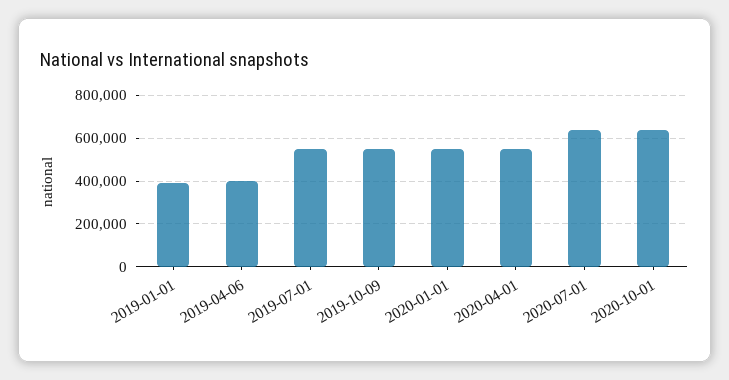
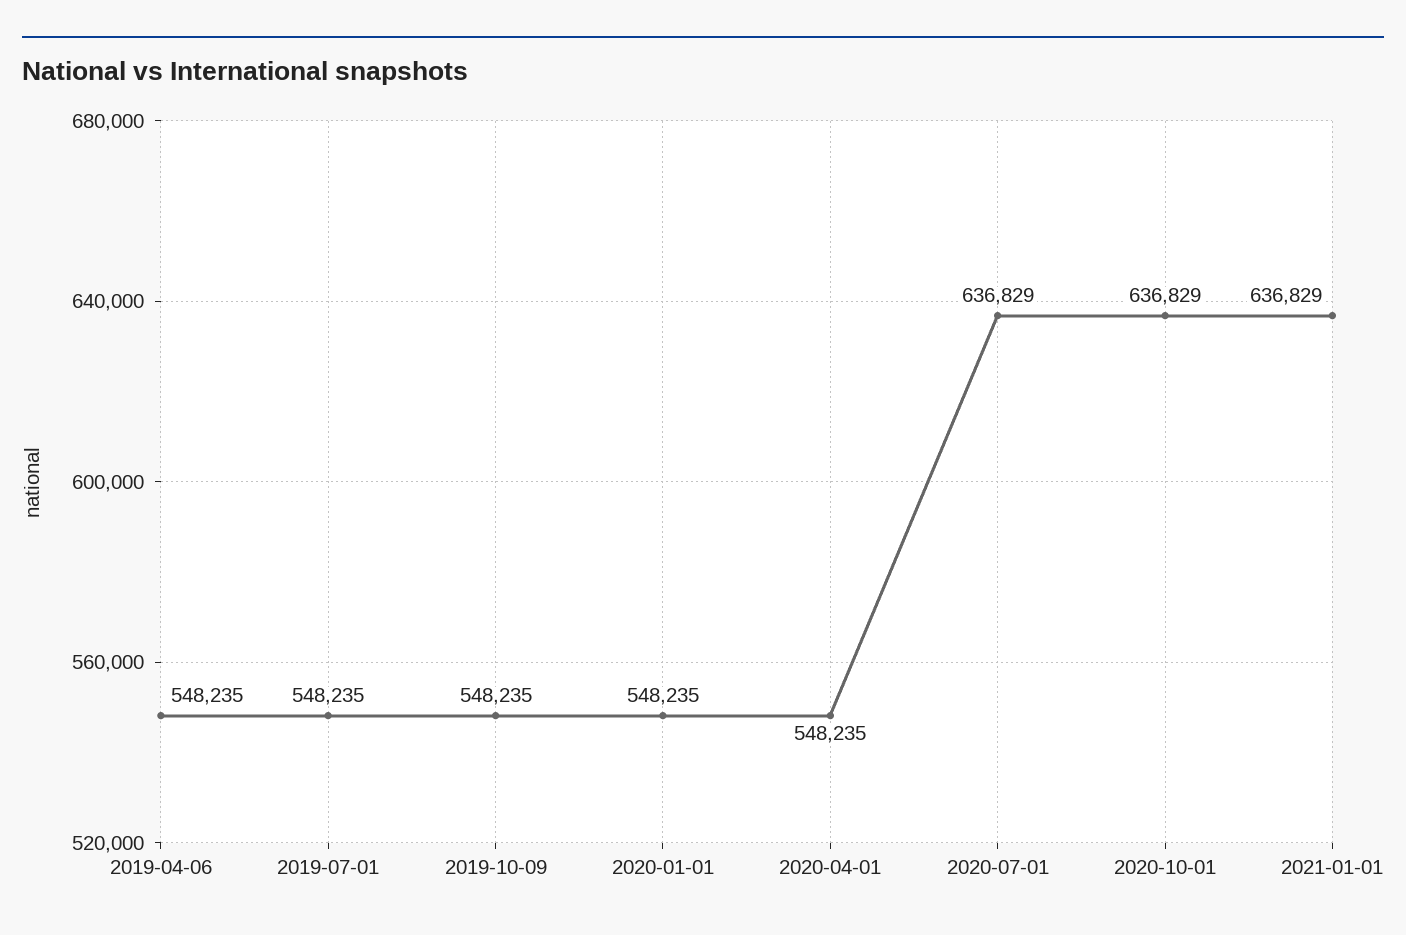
2019-01-01: 400000 -> none
2019-04-06: 400000 -> 548235
2021-01-01: none -> 636829

